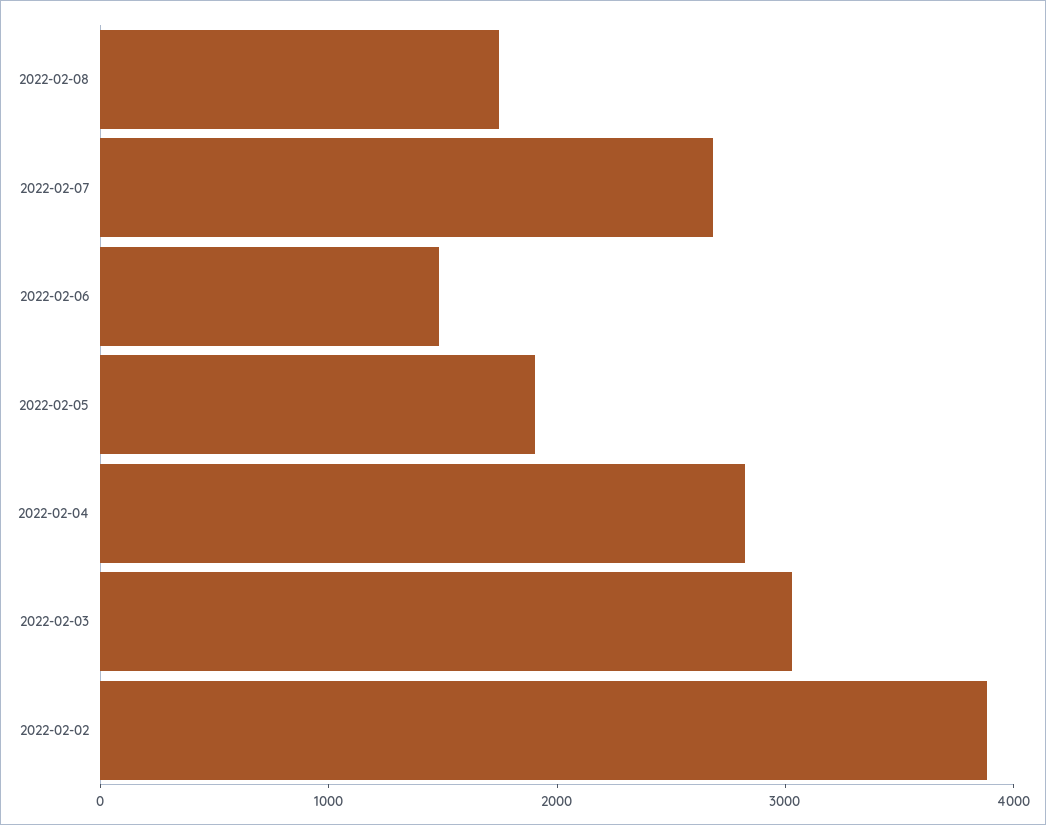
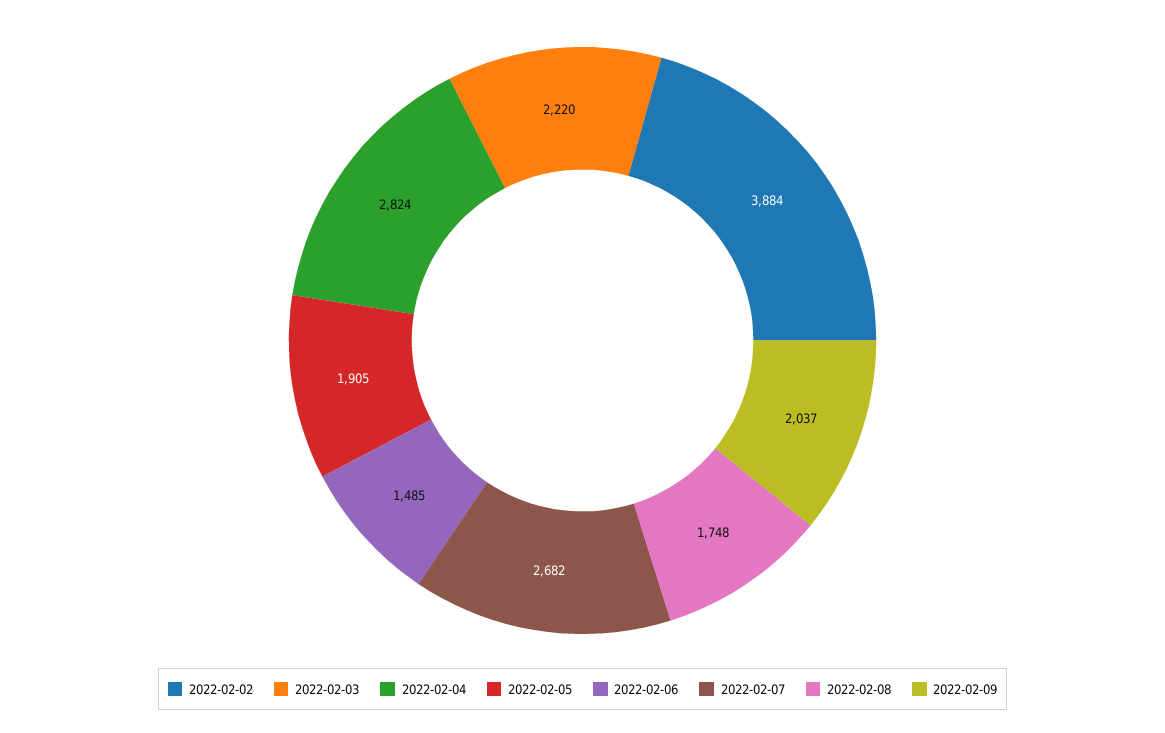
2022-02-03: 3000 -> 2220
2022-02-09: none -> 2037

